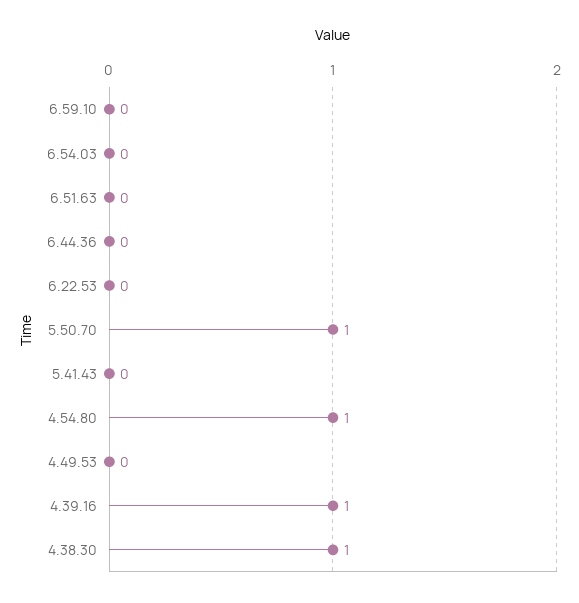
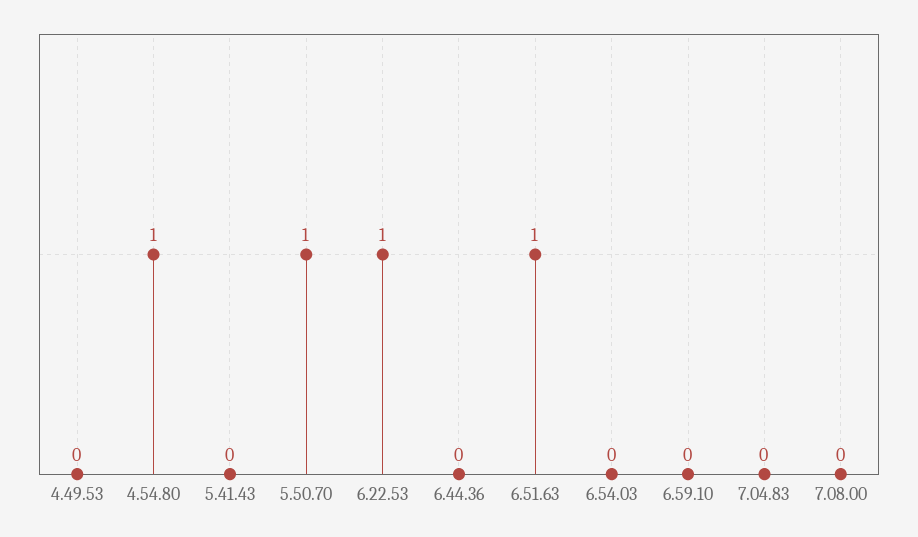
6.51.63: 0 -> 1
6.22.53: 0 -> 1
4.39.16: 1 -> none
4.38.30: 1 -> none
7.04.83: none -> 0
7.08.00: none -> 0

